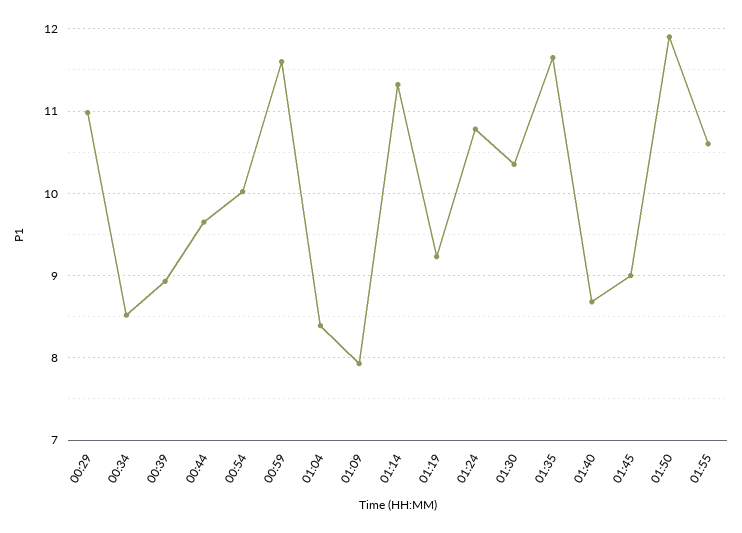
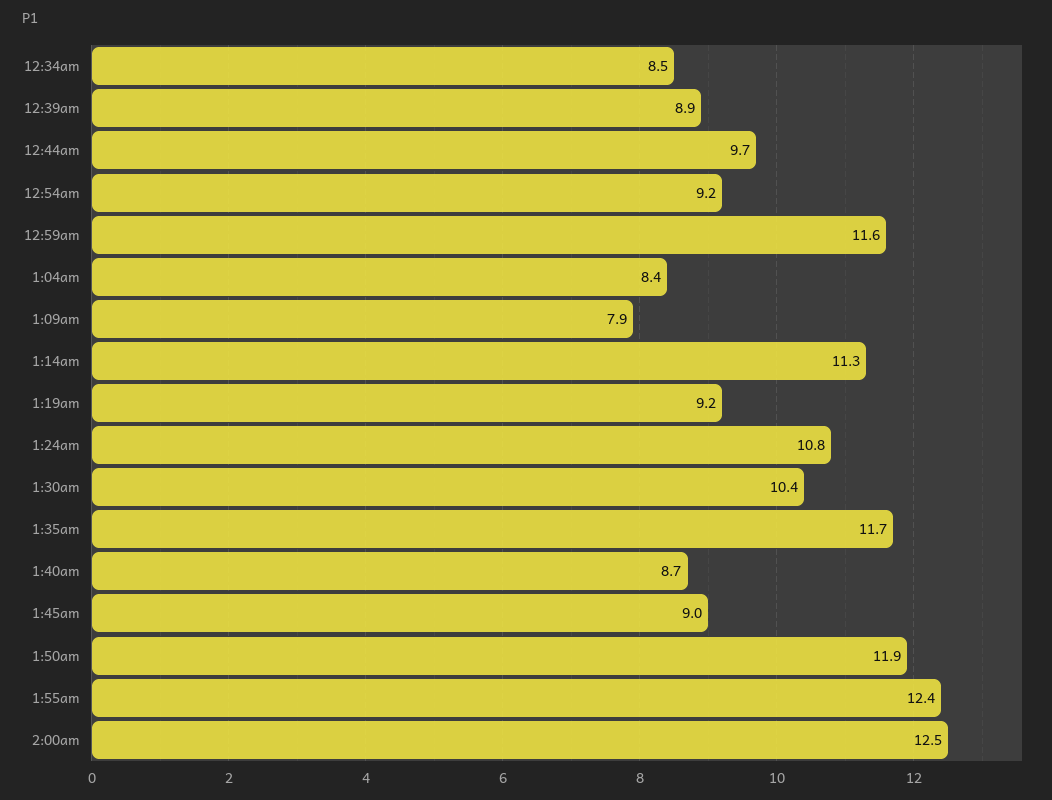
00:29: 11 -> none
00:54: 10 -> 9.2
01:55: 10.6 -> 12.4
2:00am: none -> 12.5

